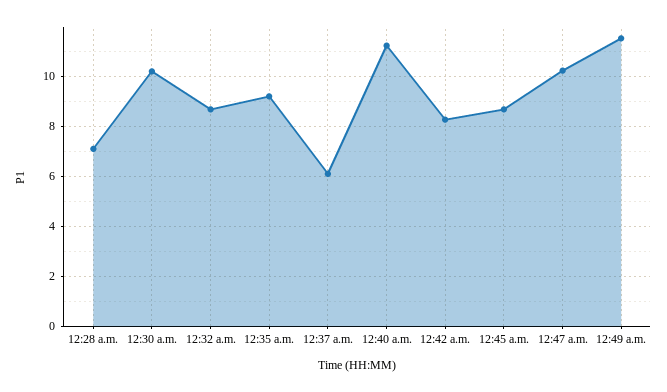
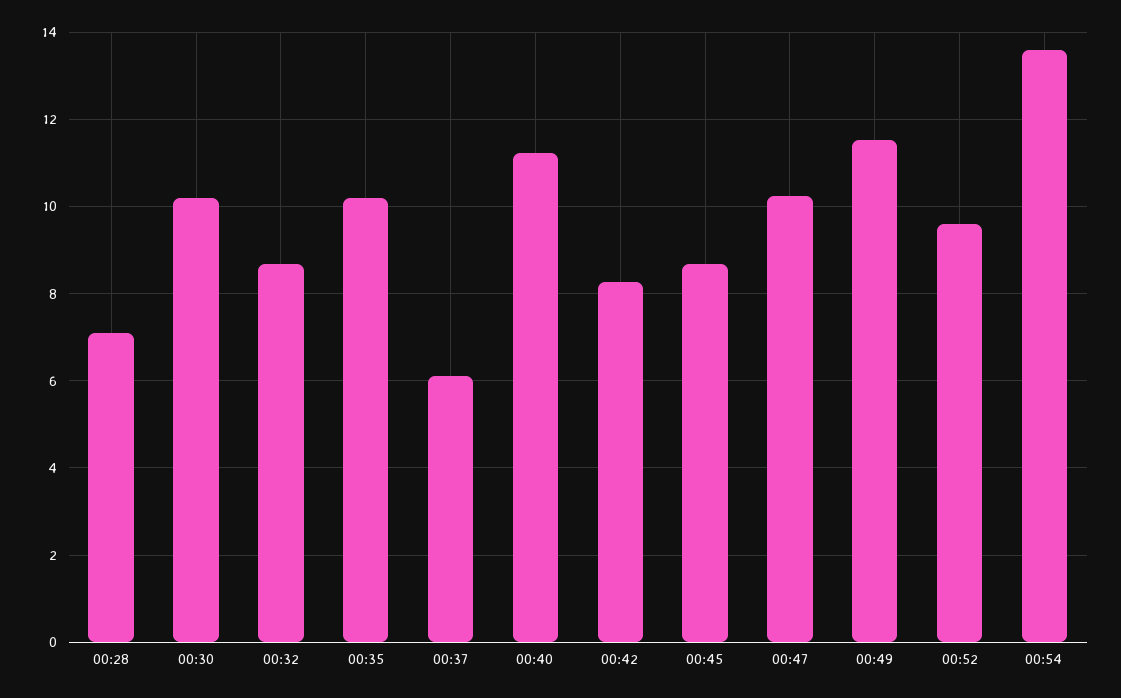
12:35 a.m.: 9.25 -> 10.2
00:52: none -> 9.6
00:54: none -> 13.6

